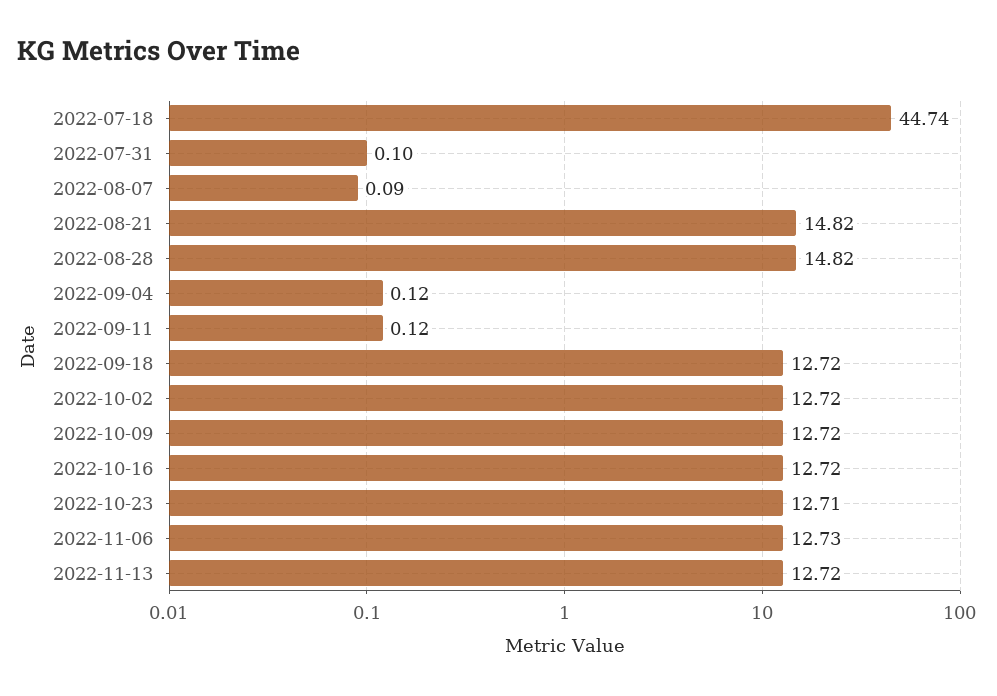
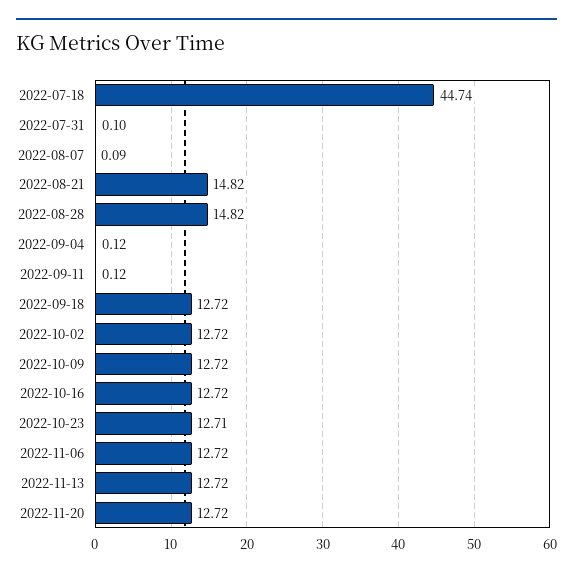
2022-11-06: 12.73 -> 12.72
2022-11-20: none -> 12.72

